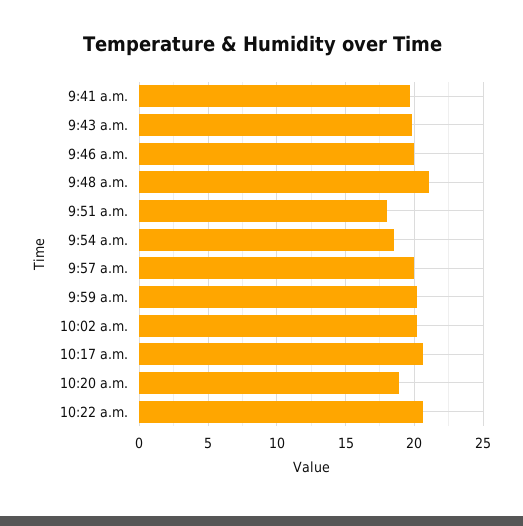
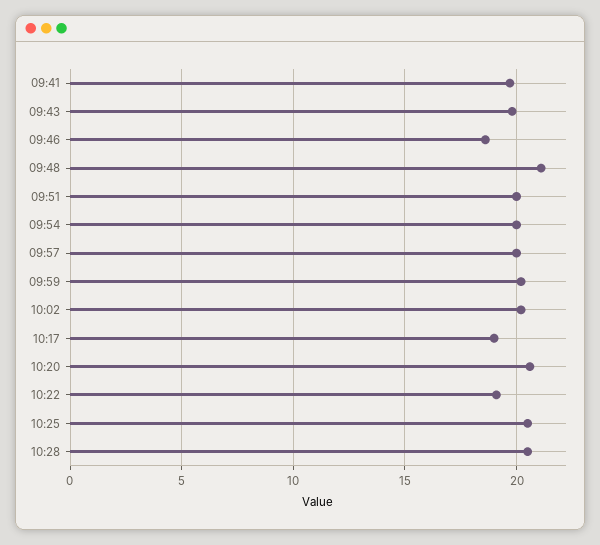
9:46 a.m.: 20 -> 18.5
9:51 a.m.: 18 -> 20
9:54 a.m.: 18.5 -> 20
10:17 a.m.: 20.5 -> 19
10:20 a.m.: 19 -> 20.5
10:22 a.m.: 20.5 -> 19
10:25: none -> 20.5
10:28: none -> 20.5

